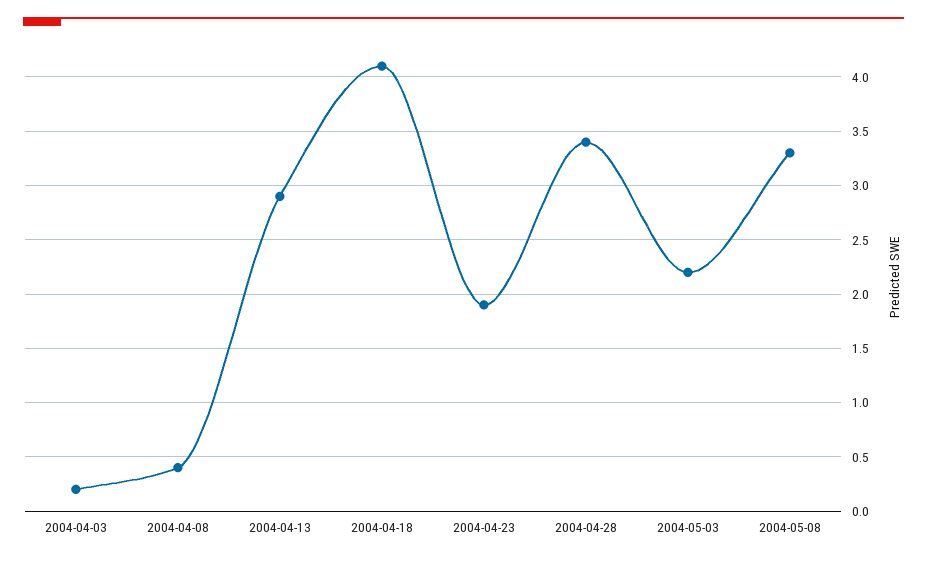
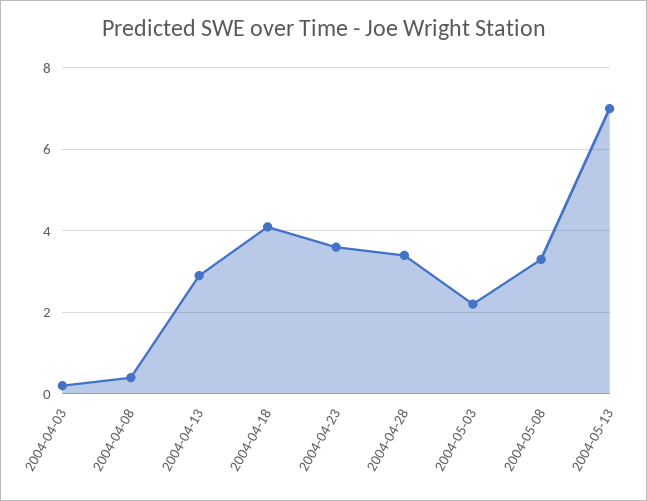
2004-04-23: 1.9 -> 3.5
2004-05-13: none -> 7

